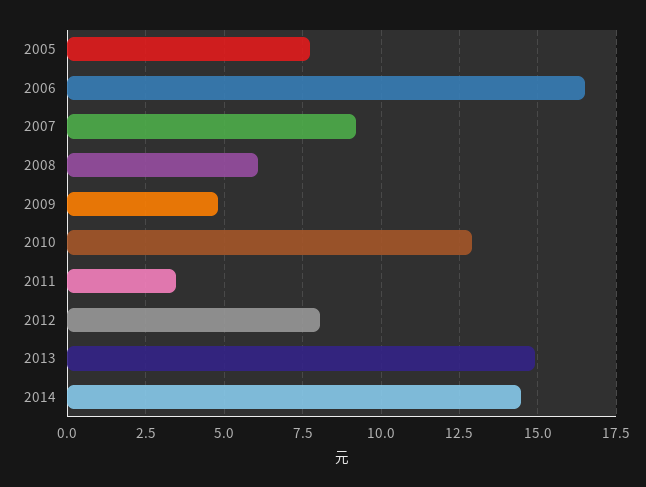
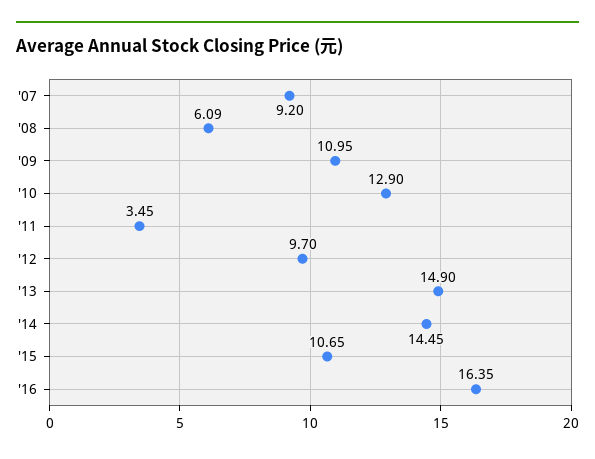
2005: 7.75 -> none
2006: 16.5 -> none
2009: 4.75 -> 10.95
2012: 8 -> 9.7
'15: none -> 10.65
'16: none -> 16.35

